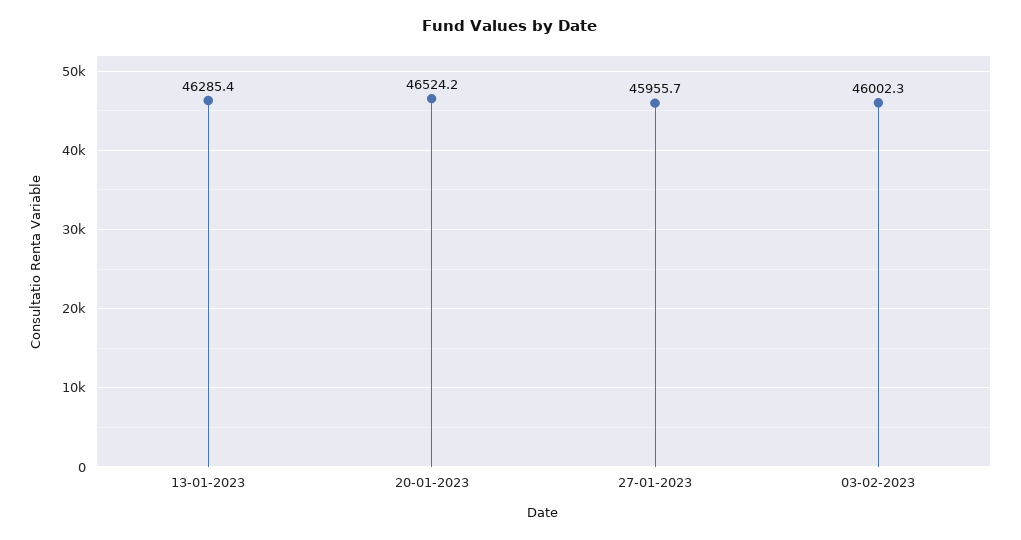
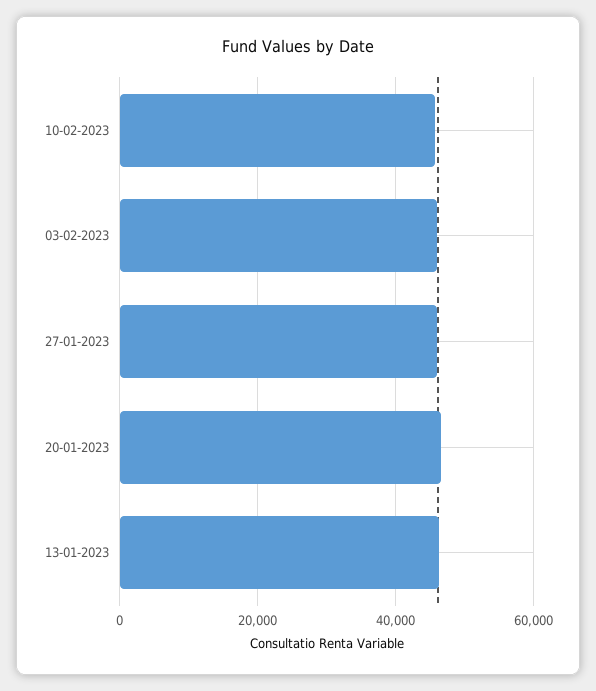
10-02-2023: none -> 46000

